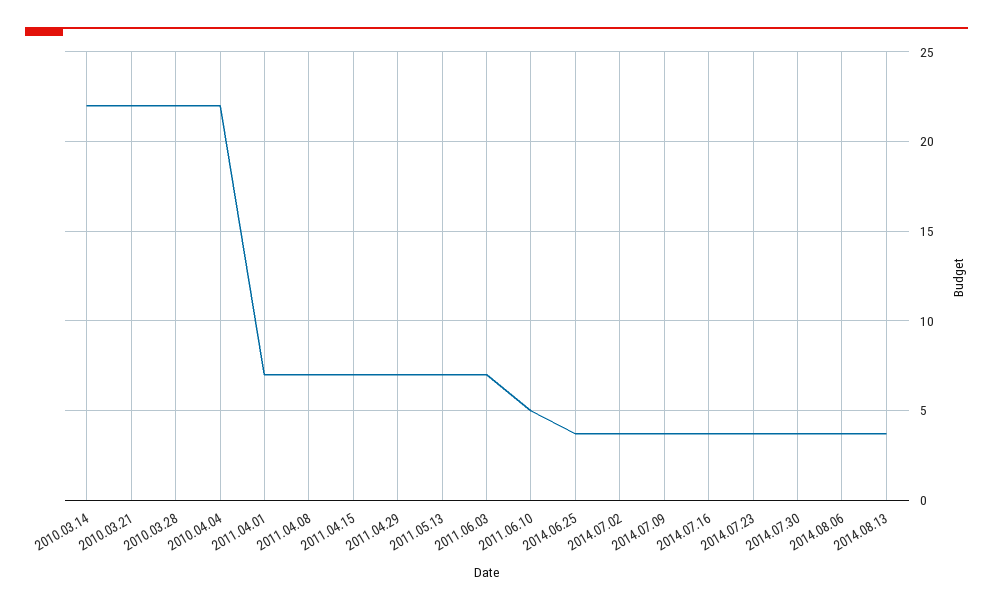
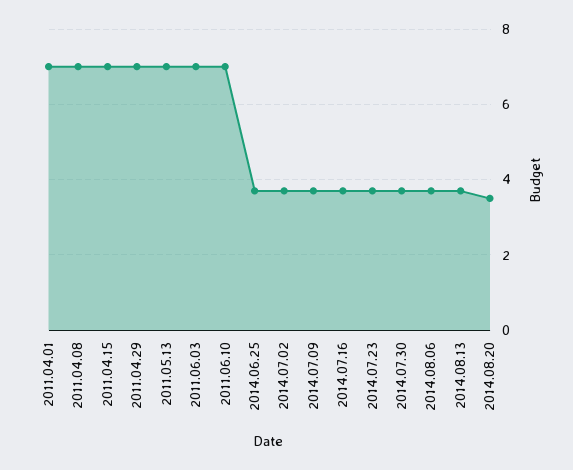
2010.03.14: 22 -> none
2010.03.21: 22 -> none
2010.03.28: 22 -> none
2010.04.04: 22 -> none
2011.06.10: 5 -> 7
2014.08.20: none -> 3.5

